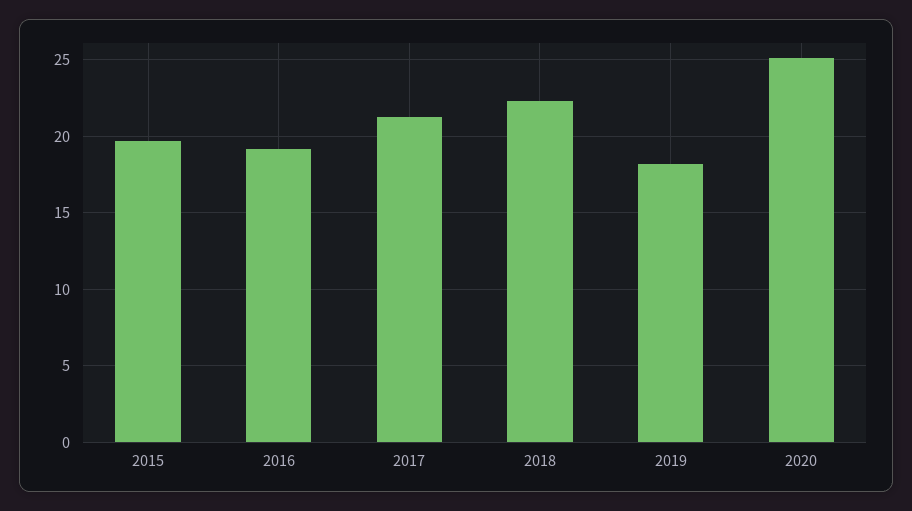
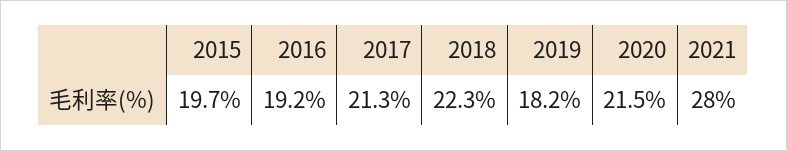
2020: 25 -> 21.5
2021: none -> 28

